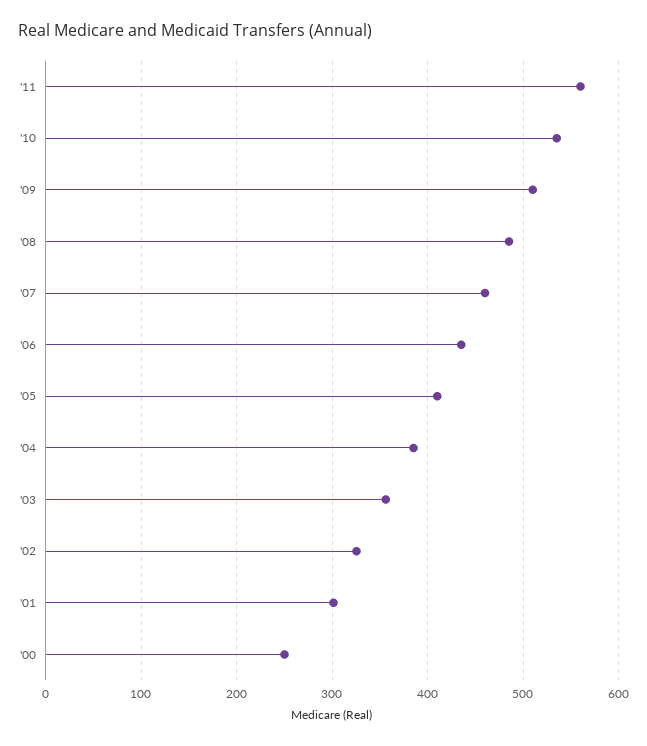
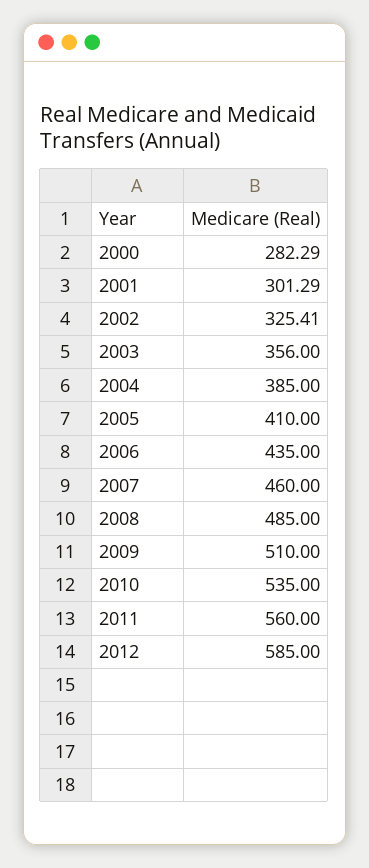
'00: 250 -> 282.29
2012: none -> 585

